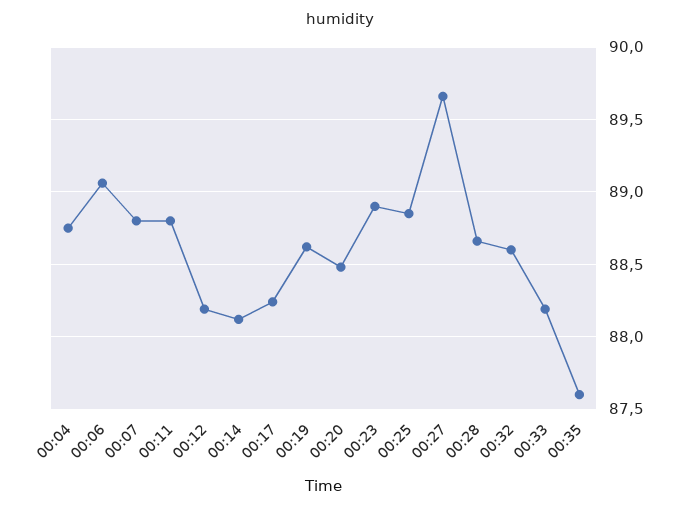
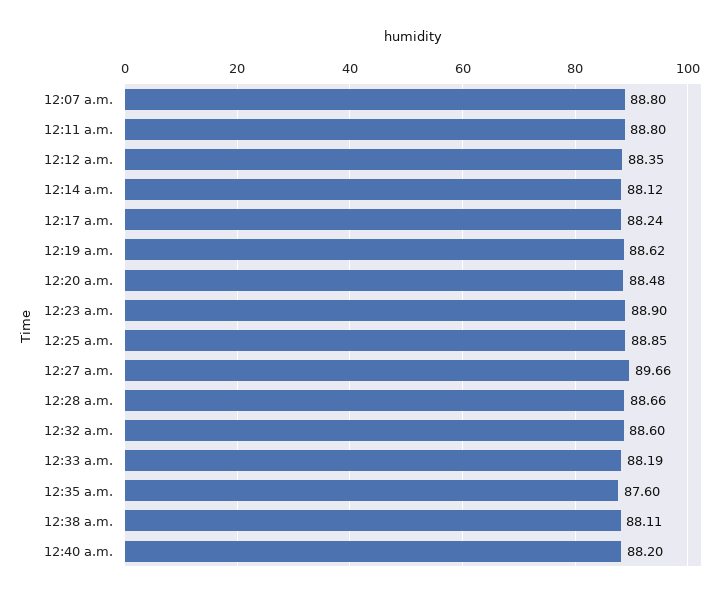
00:04: 88.75 -> none
00:06: 89.05 -> none
00:12: 88.2 -> 88.35
12:38 a.m.: none -> 88.11
12:40 a.m.: none -> 88.2

